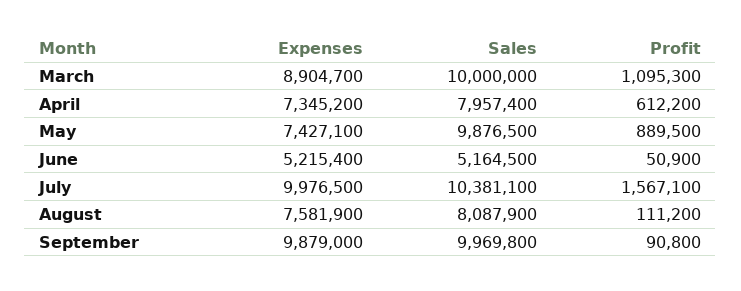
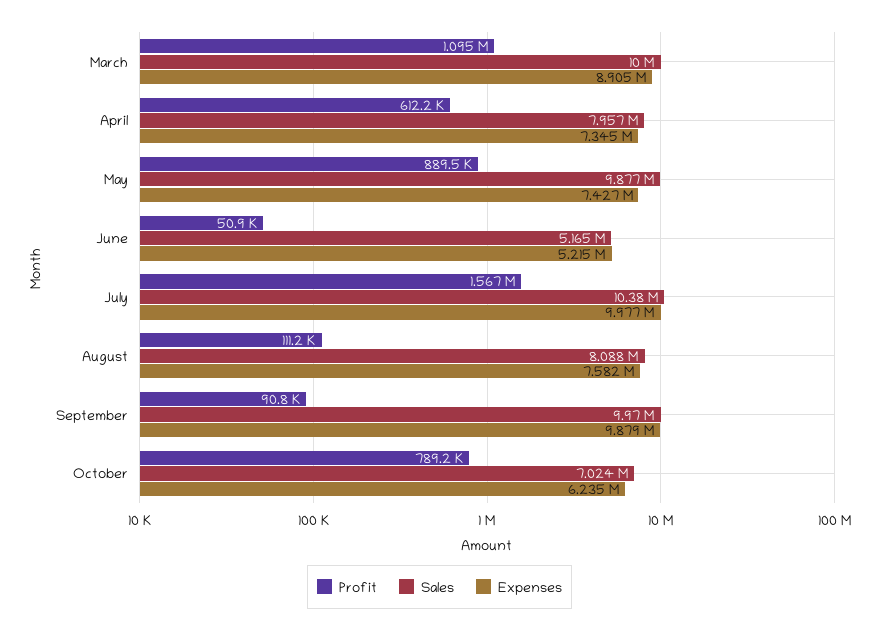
Profit, October: none -> 789200
Sales, October: none -> 7024000
Expenses, October: none -> 6235000

